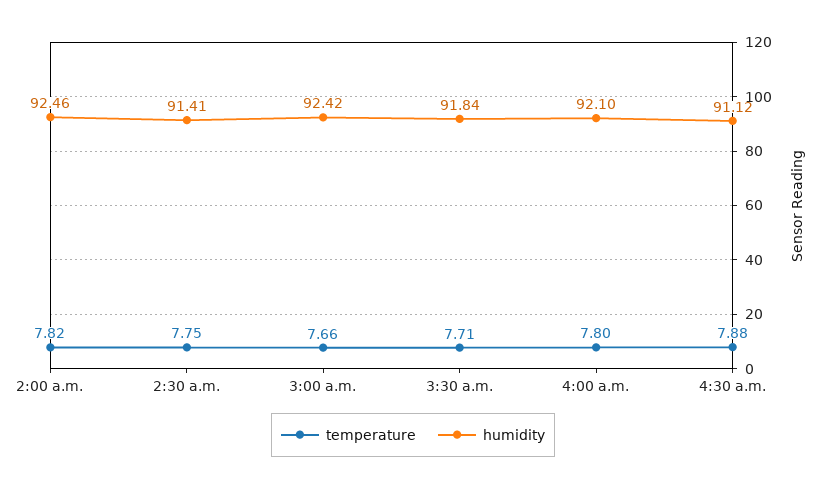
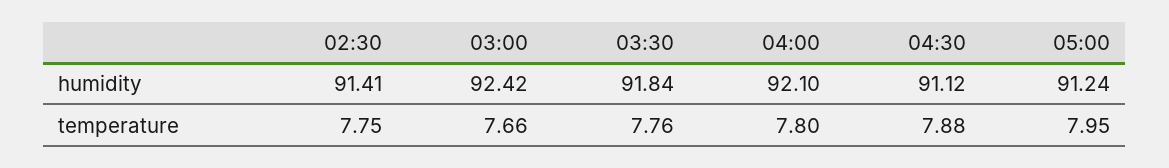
temperature, 2:00 a.m.: 7.82 -> none
humidity, 2:00 a.m.: 92.46 -> none
temperature, 3:30 a.m.: 7.71 -> 7.76
humidity, 05:00: none -> 91.24
temperature, 05:00: none -> 7.95

